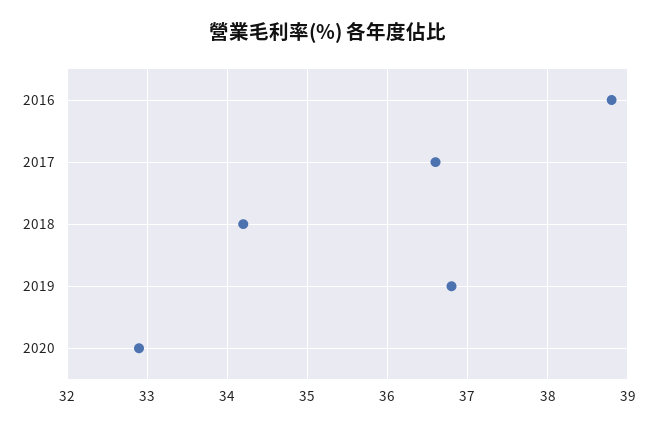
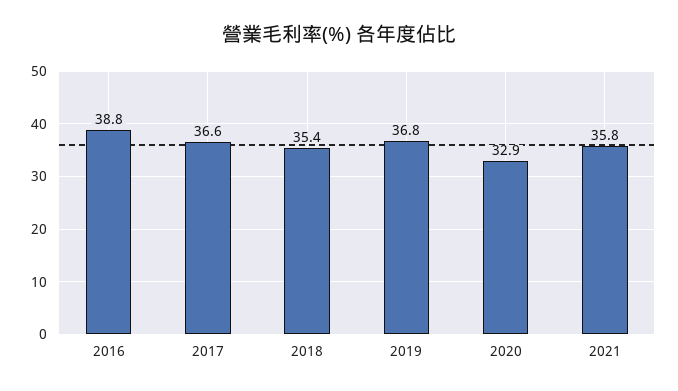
2018: 34.2 -> 35.4
2021: none -> 35.8

